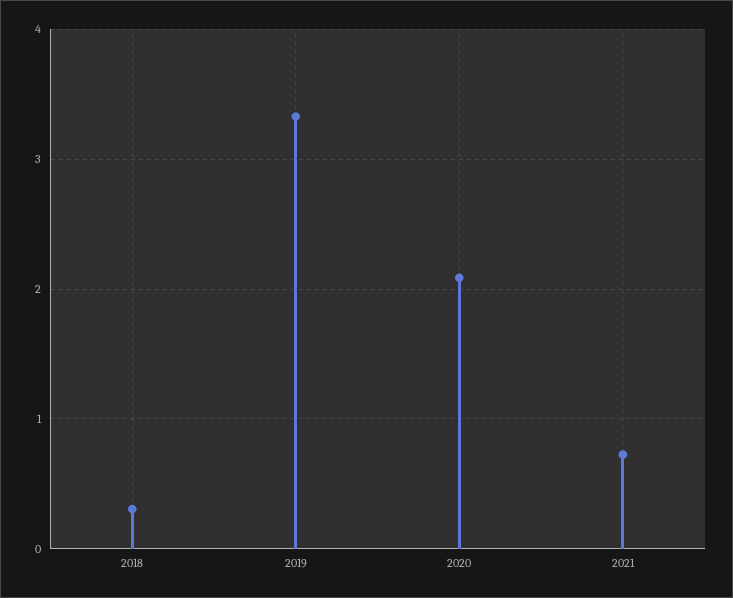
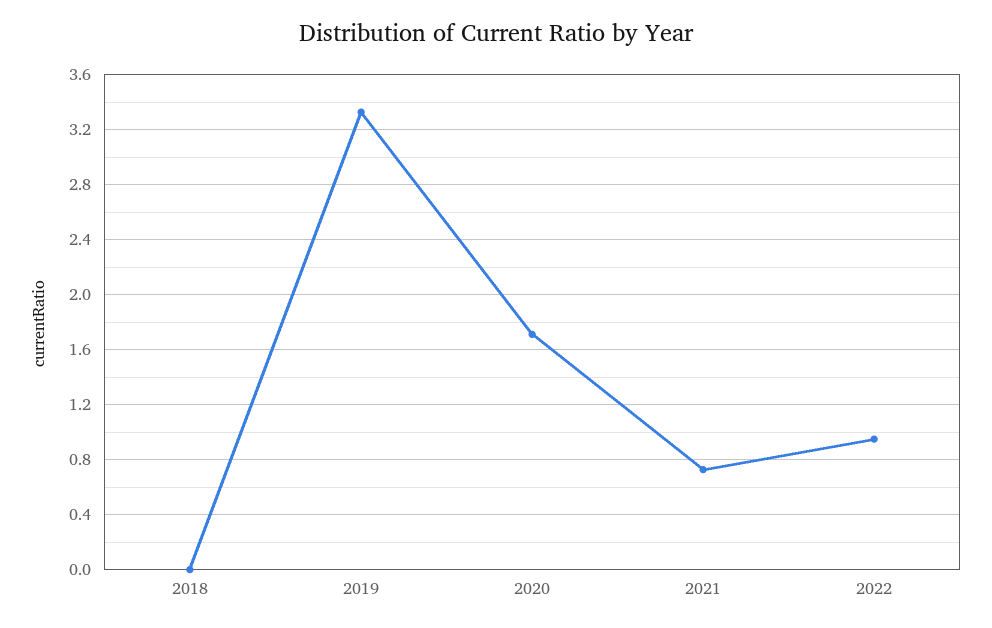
2018: 0.3 -> 0
2020: 2.1 -> 1.7
2022: none -> 0.95

